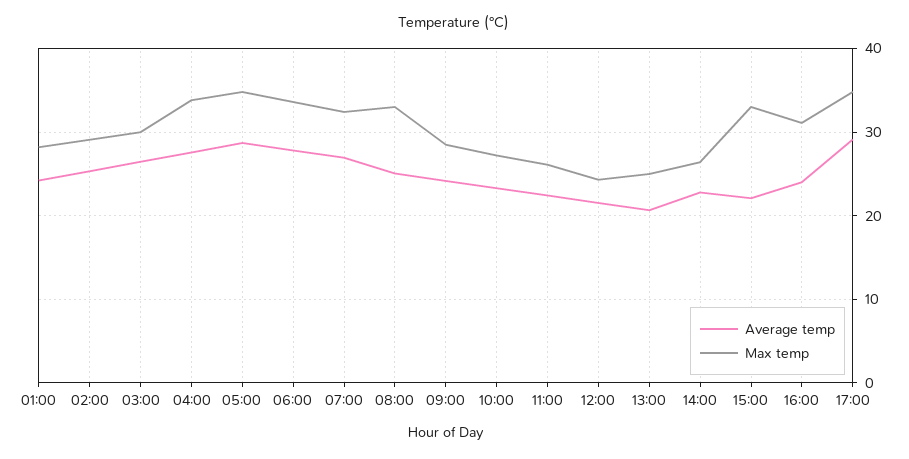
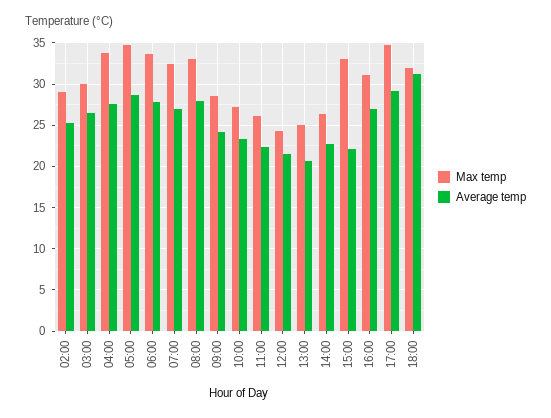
Average temp, 01:00: 24 -> none
Max temp, 01:00: 28 -> none
Average temp, 08:00: 25 -> 28
Average temp, 16:00: 24 -> 27
Max temp, 18:00: none -> 32
Average temp, 18:00: none -> 31

